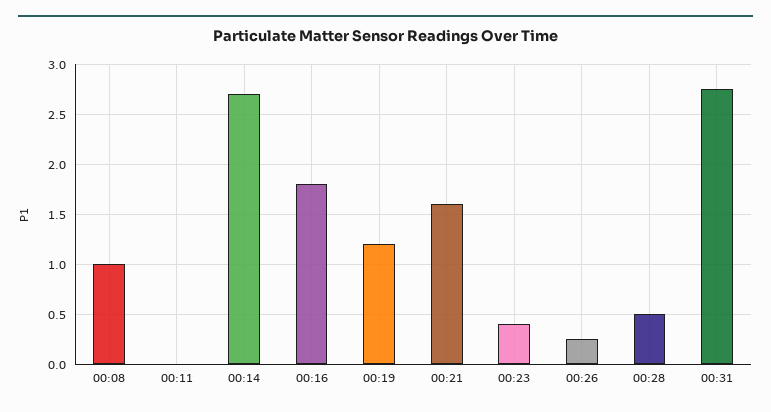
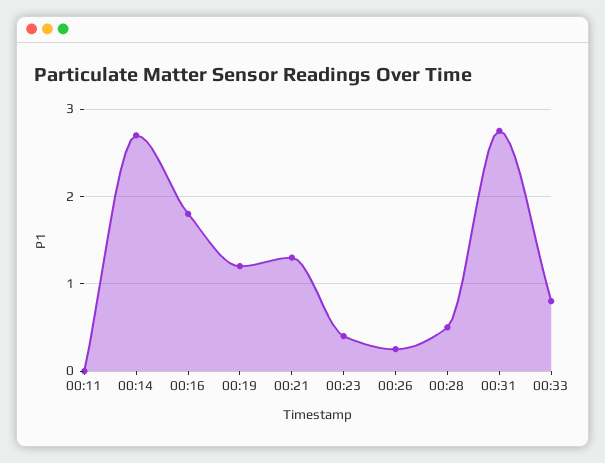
00:08: 1 -> none
00:21: 1.6 -> 1.3
00:33: none -> 0.8

